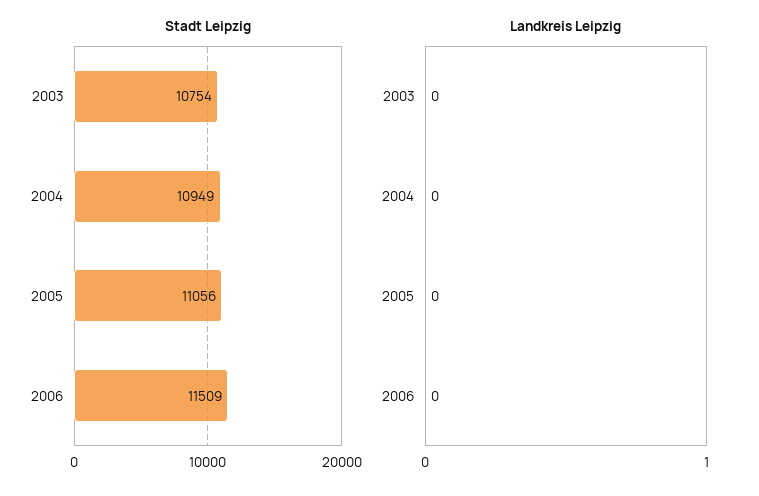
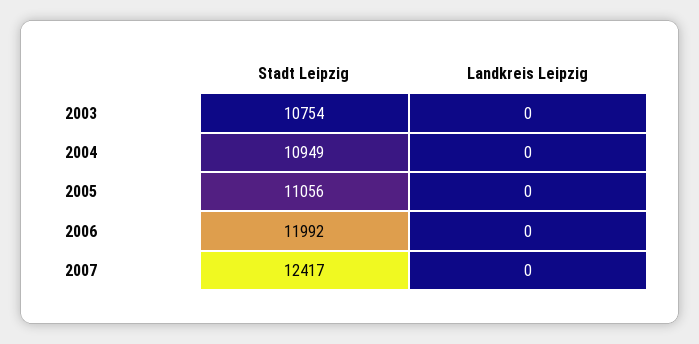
Stadt Leipzig, 2006: 11509 -> 11992
Stadt Leipzig, 2007: none -> 12417
Landkreis Leipzig, 2007: none -> 0

